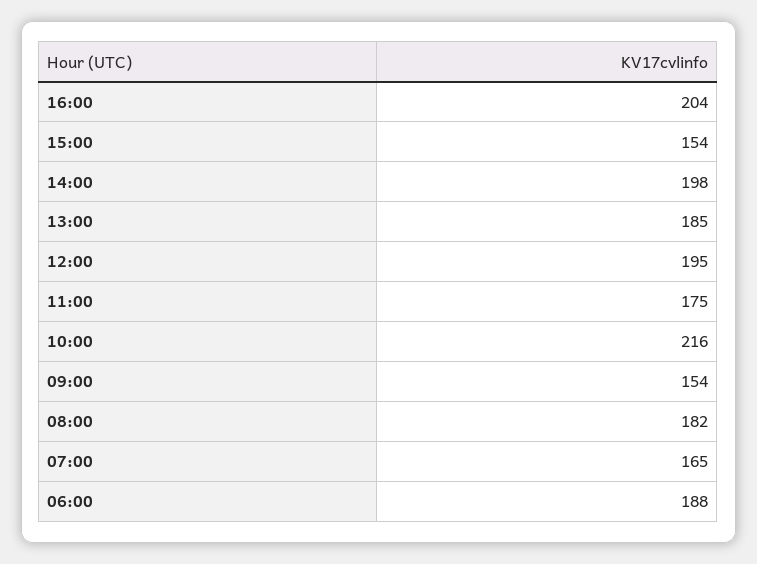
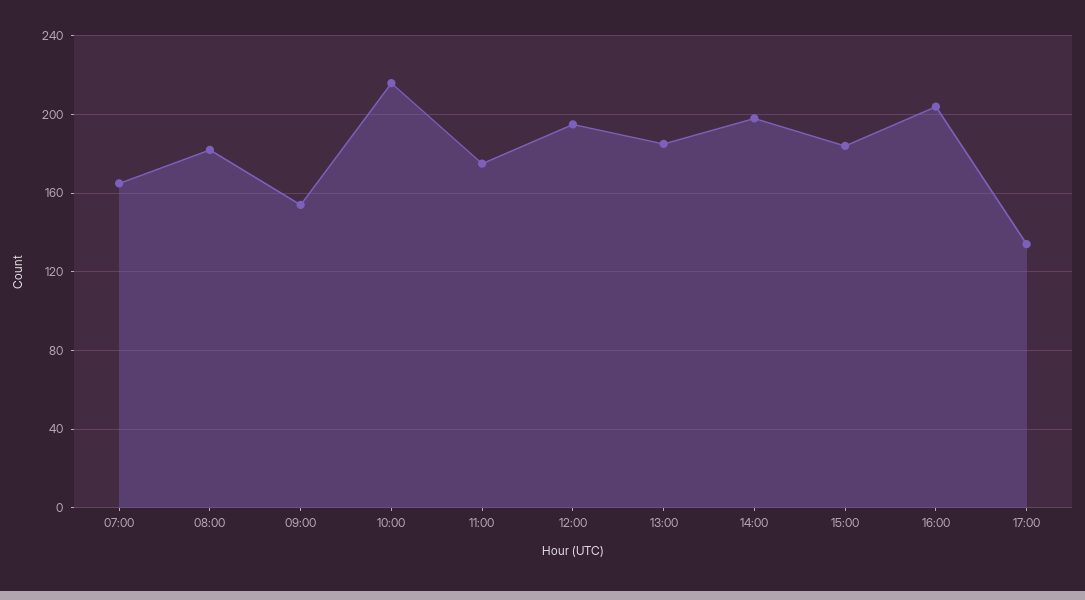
15:00: 154 -> 185
06:00: 188 -> none
17:00: none -> 135

